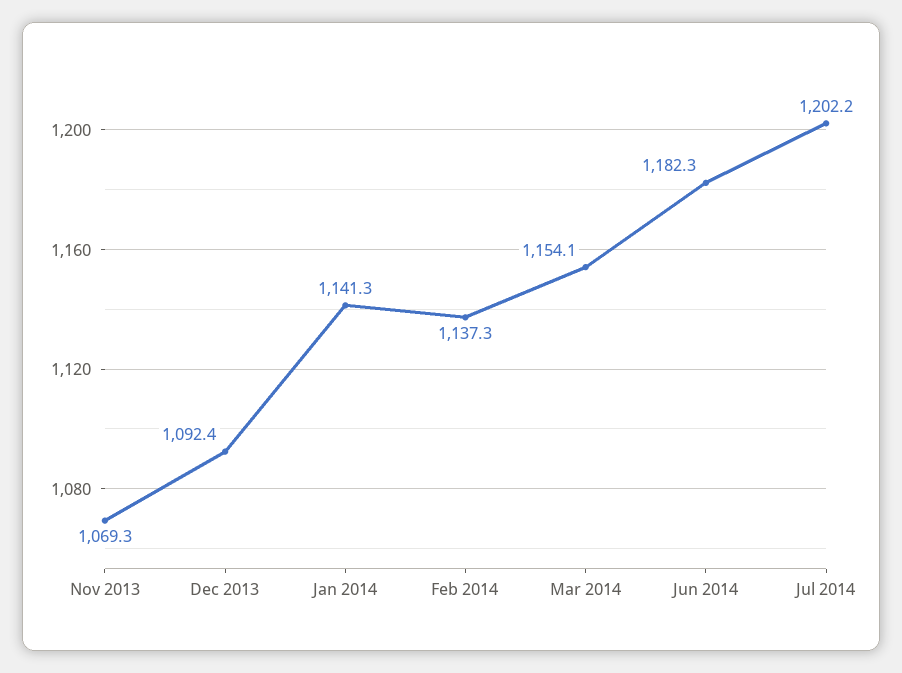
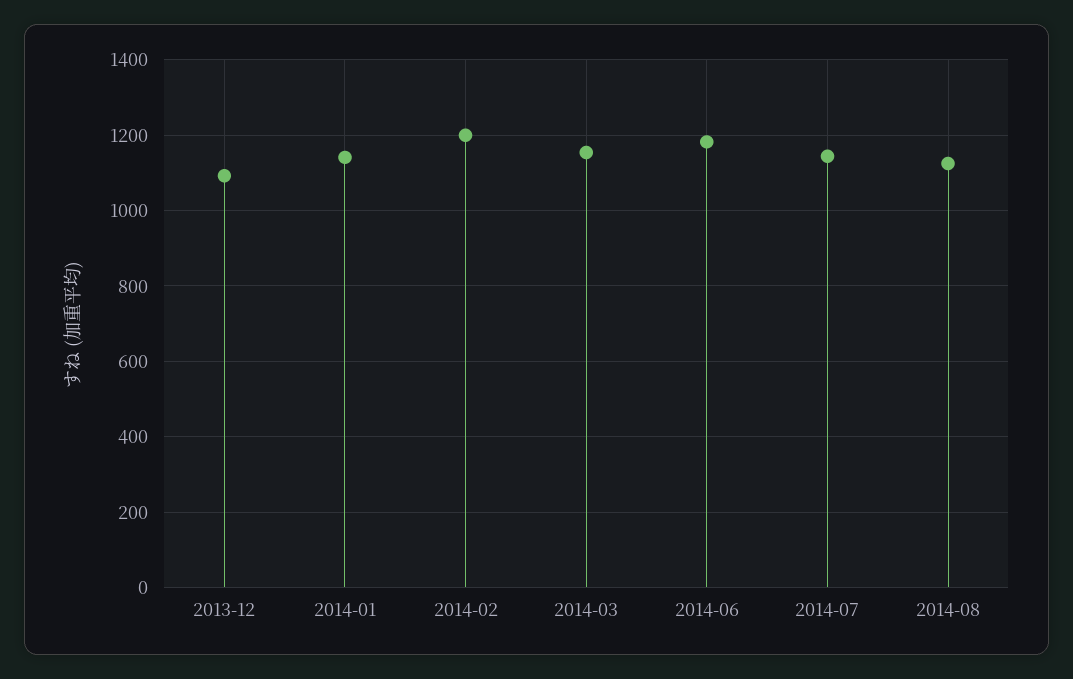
Nov 2013: 1069.3 -> none
Feb 2014: 1137.3 -> 1200
Jul 2014: 1202.2 -> 1140
2014-08: none -> 1120

